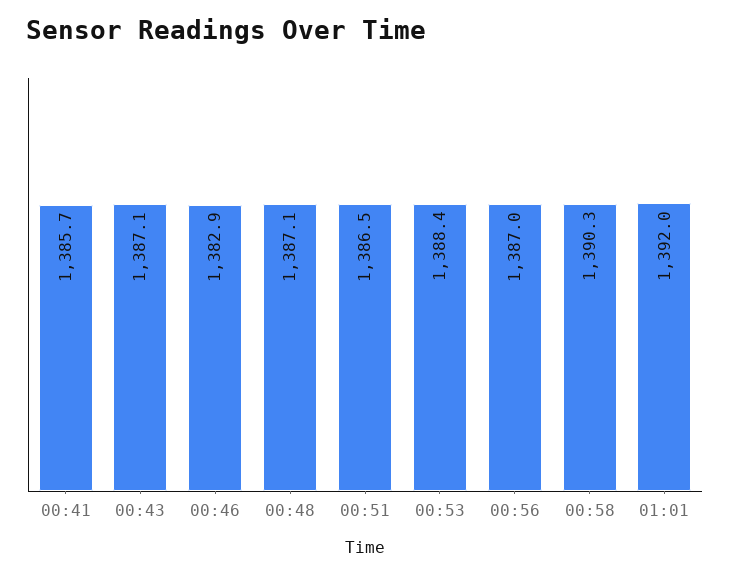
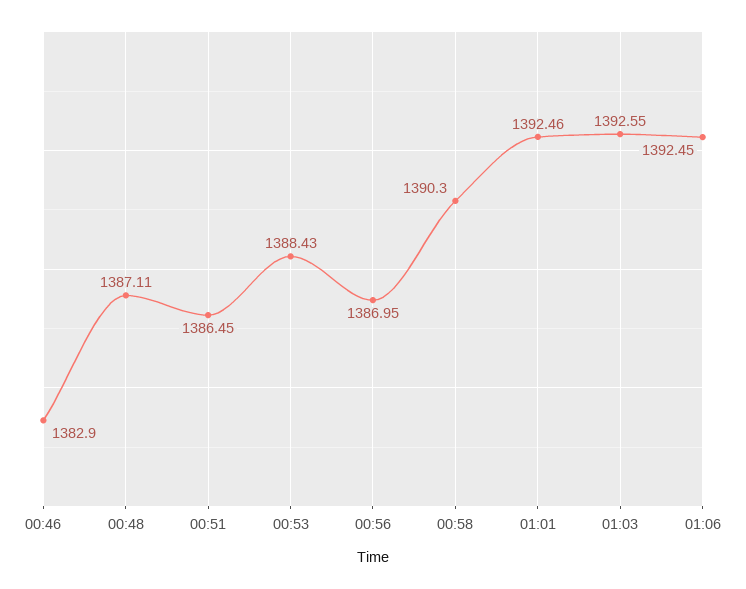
00:41: 1385.7 -> none
00:43: 1387.1 -> none
01:01: 1392 -> 1392.46
01:03: none -> 1392.55
01:06: none -> 1392.45

